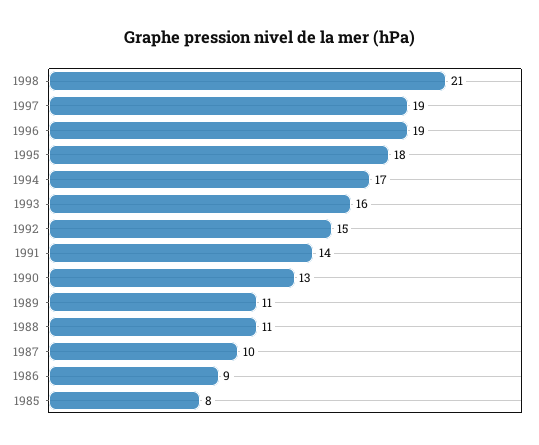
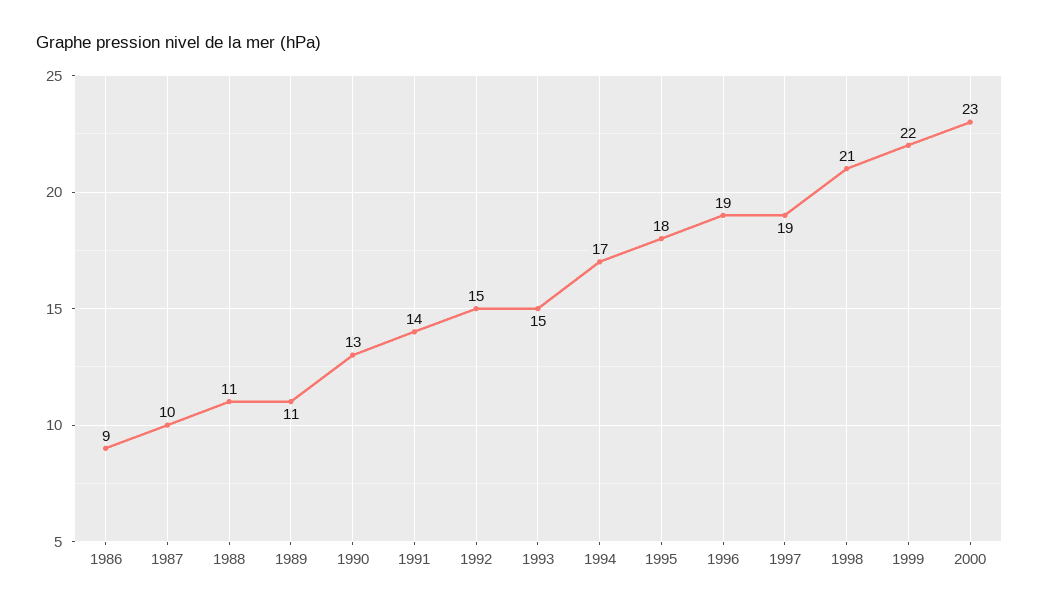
1993: 16 -> 15
1985: 8 -> none
1999: none -> 22
2000: none -> 23

